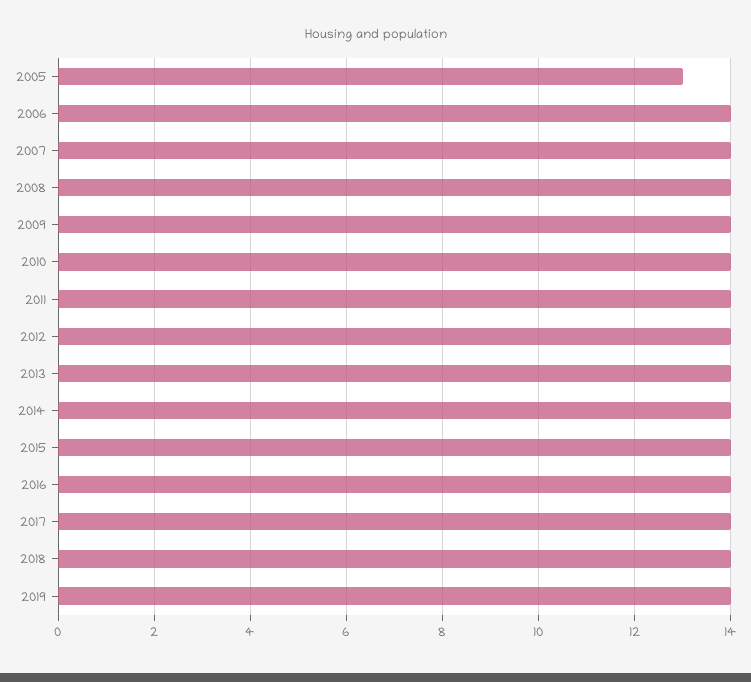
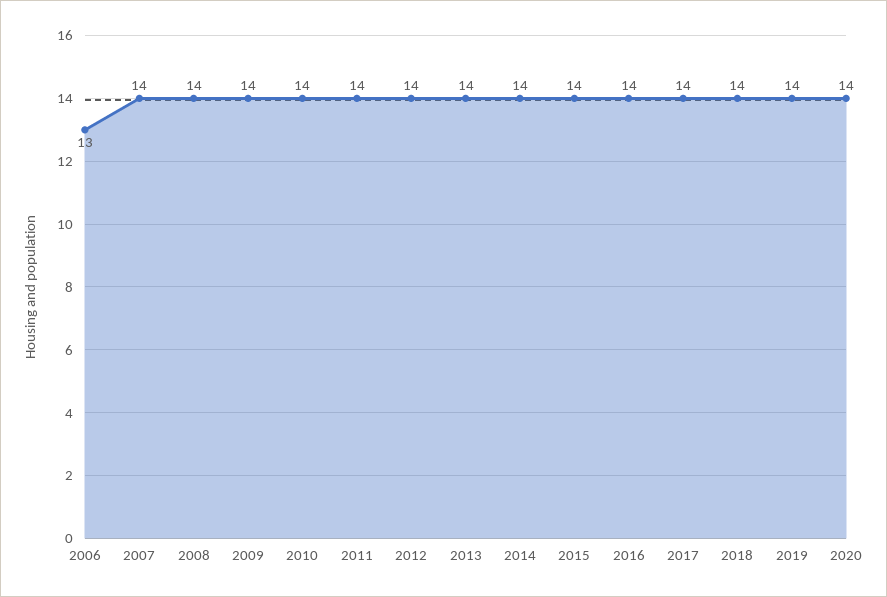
2005: 13 -> none
2006: 14 -> 13
2020: none -> 14

